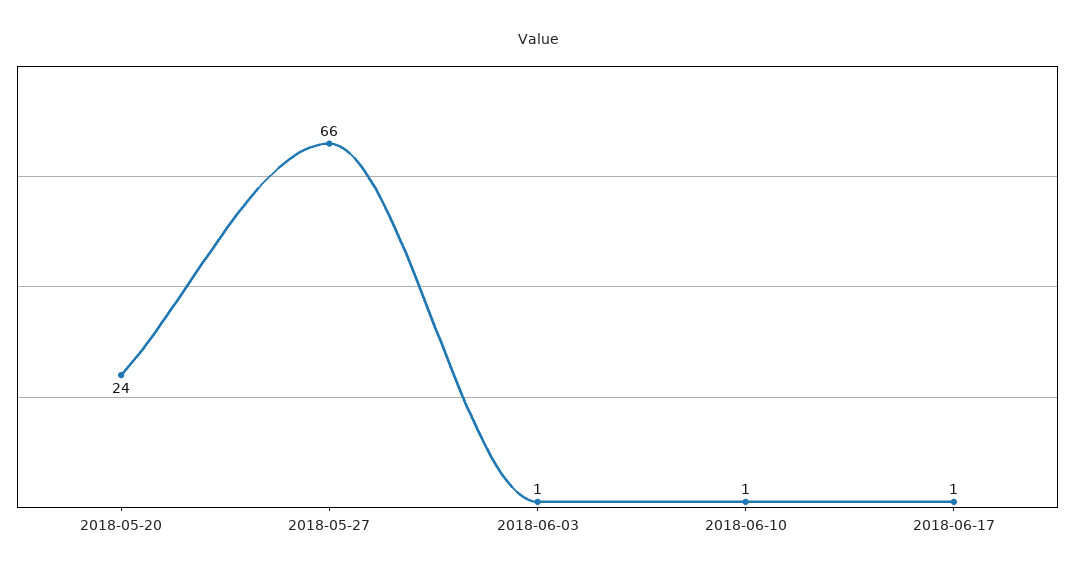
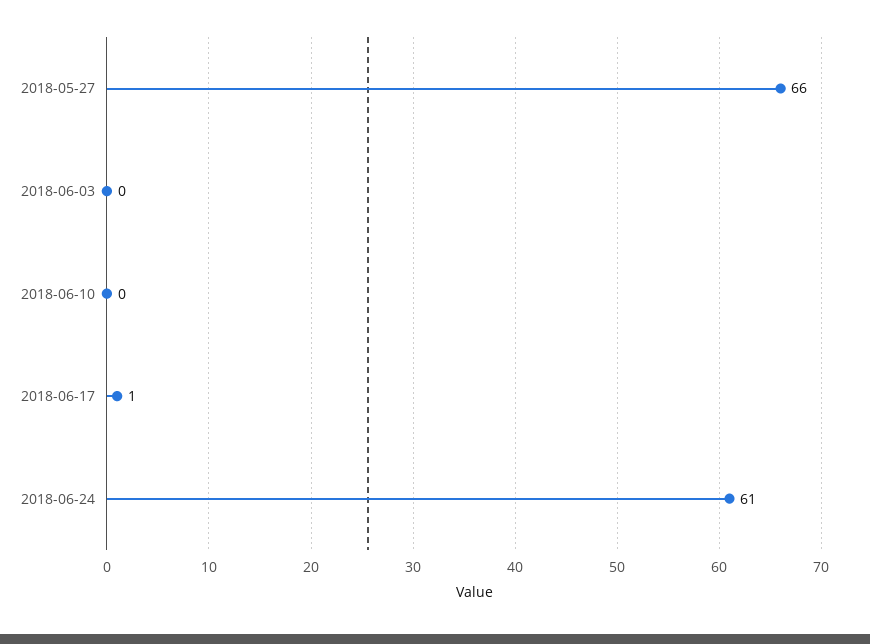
2018-05-20: 24 -> none
2018-06-03: 1 -> 0
2018-06-10: 1 -> 0
2018-06-24: none -> 61

